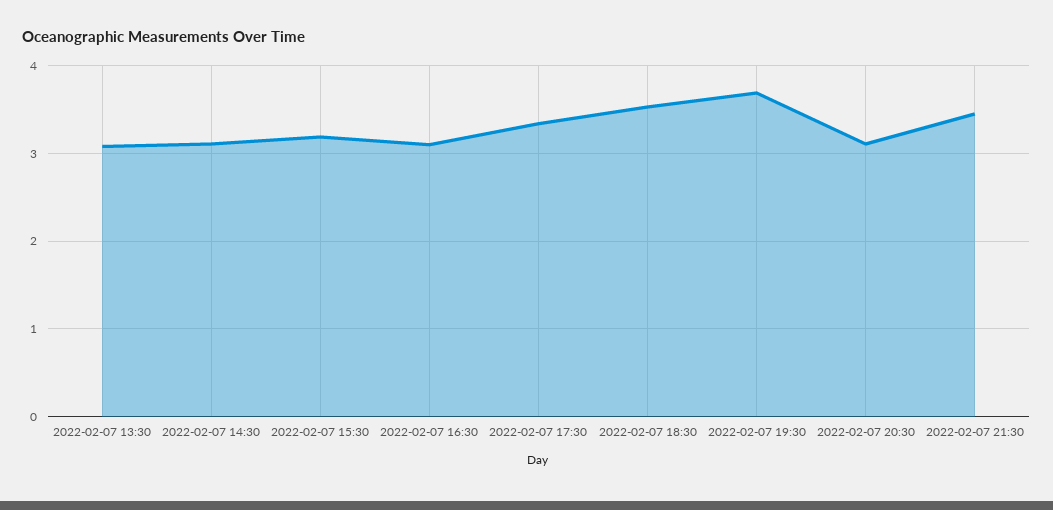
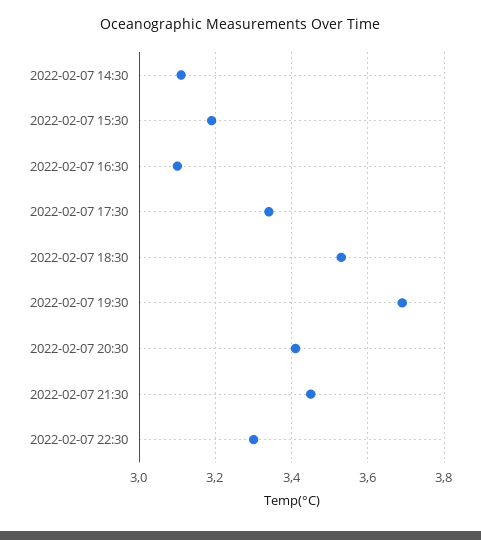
2022-02-07 13:30: 3.1 -> none
2022-02-07 20:30: 3.1 -> 3.4
2022-02-07 22:30: none -> 3.3

